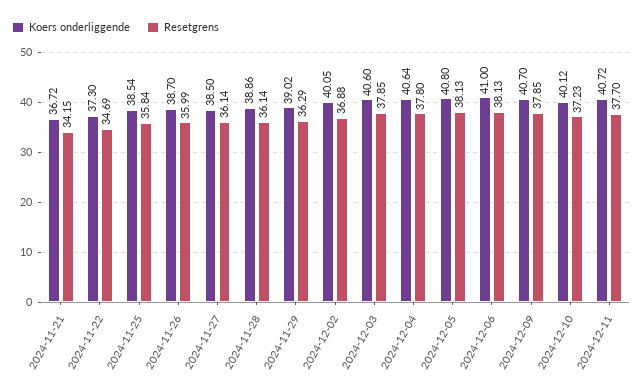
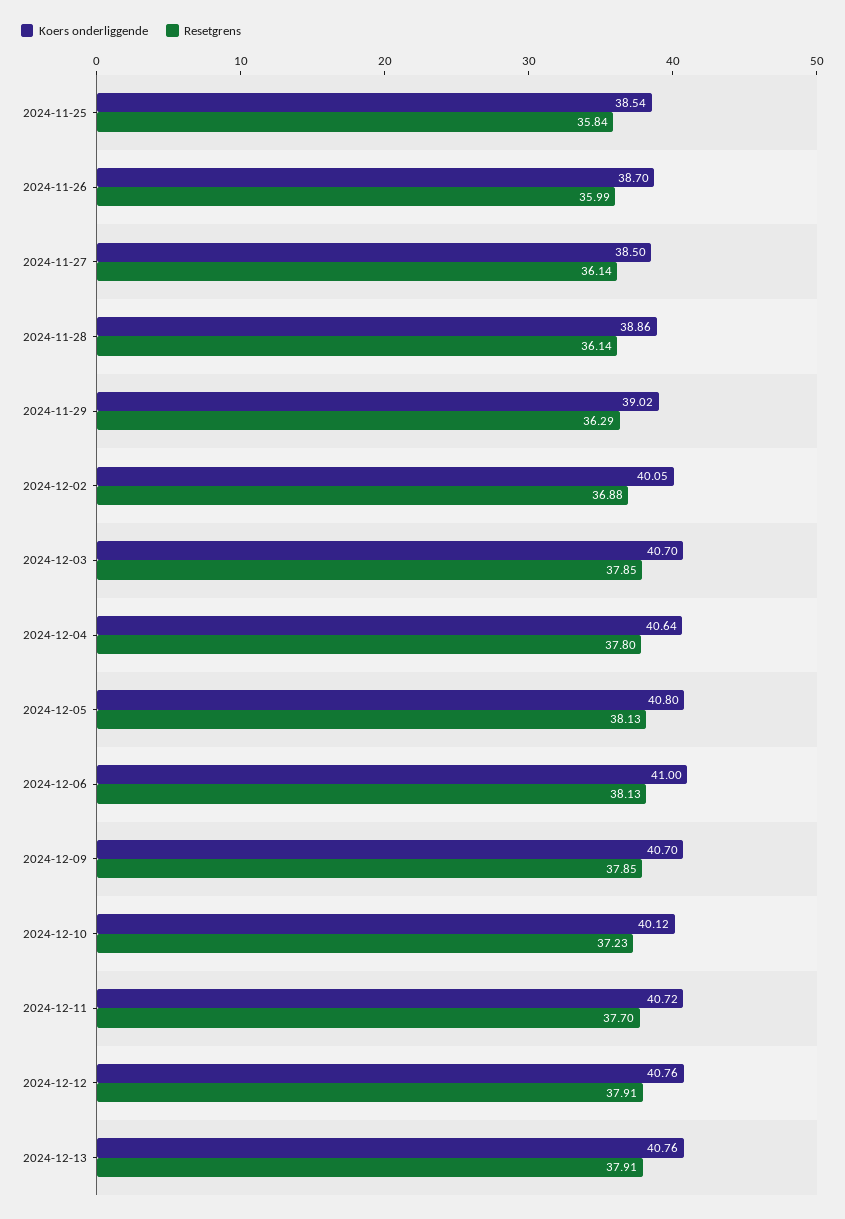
Koers onderliggende, 2024-11-21: 36.72 -> none
Resetgrens, 2024-11-21: 34.15 -> none
Koers onderliggende, 2024-11-22: 37.3 -> none
Resetgrens, 2024-11-22: 34.69 -> none
Koers onderliggende, 2024-12-03: 40.6 -> 40.7
Koers onderliggende, 2024-12-12: none -> 40.76
Resetgrens, 2024-12-12: none -> 37.91
Koers onderliggende, 2024-12-13: none -> 40.76
Resetgrens, 2024-12-13: none -> 37.91

